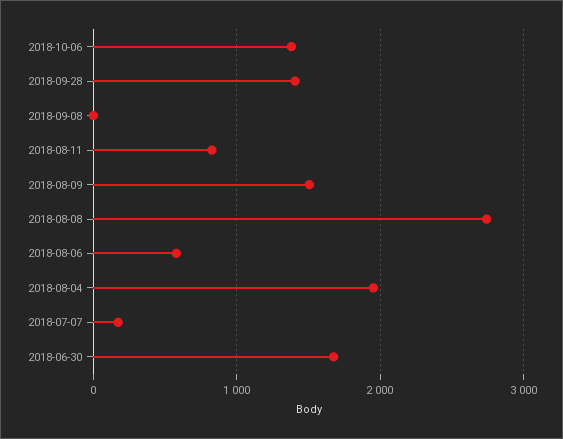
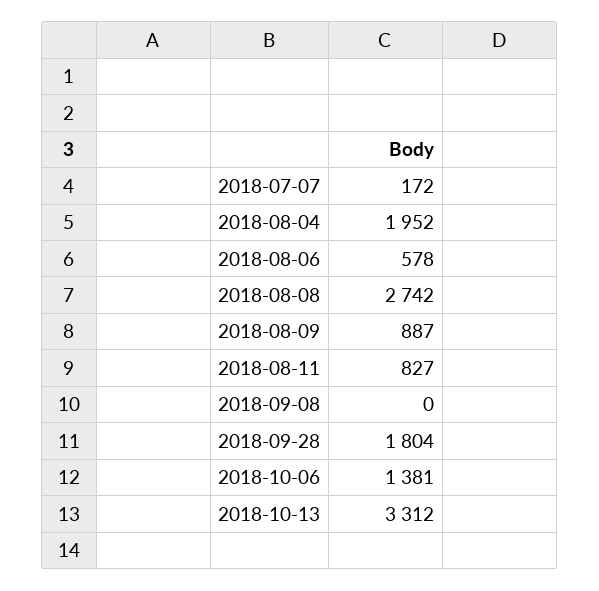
2018-09-28: 1400 -> 1804
2018-08-09: 1500 -> 887
2018-06-30: 1700 -> none
2018-10-13: none -> 3312

